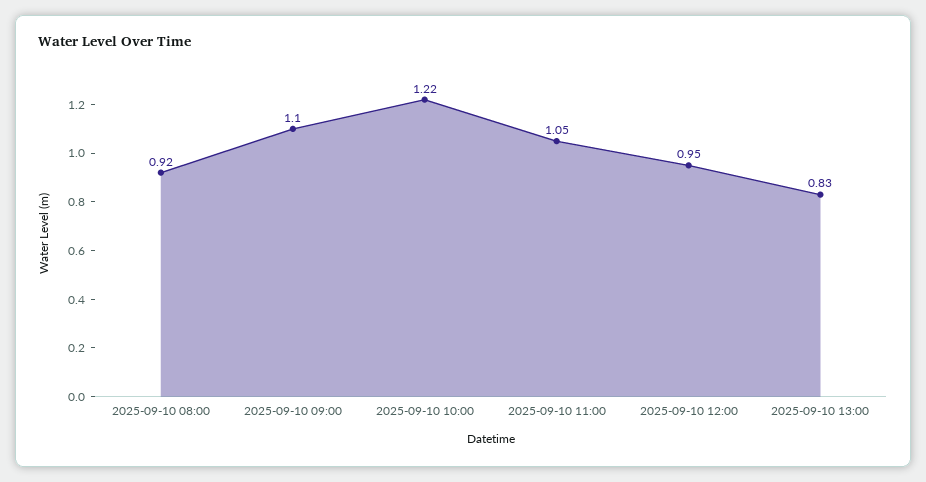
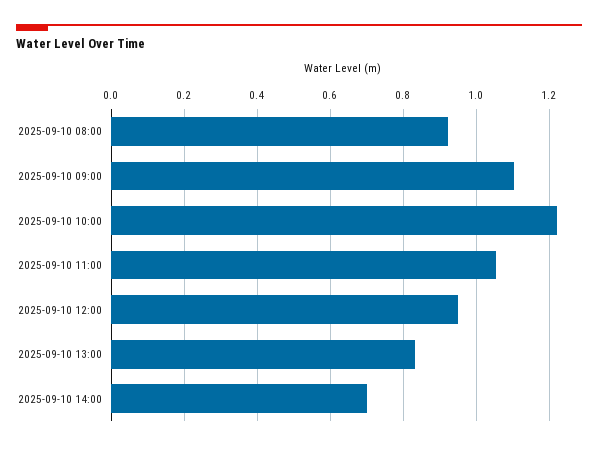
2025-09-10 14:00: none -> 0.7

